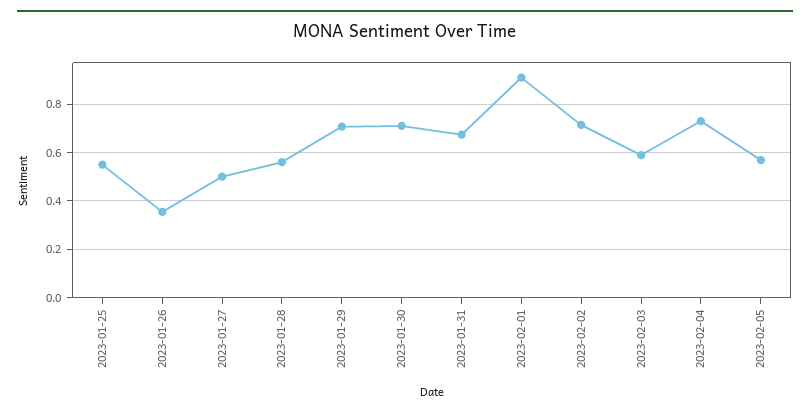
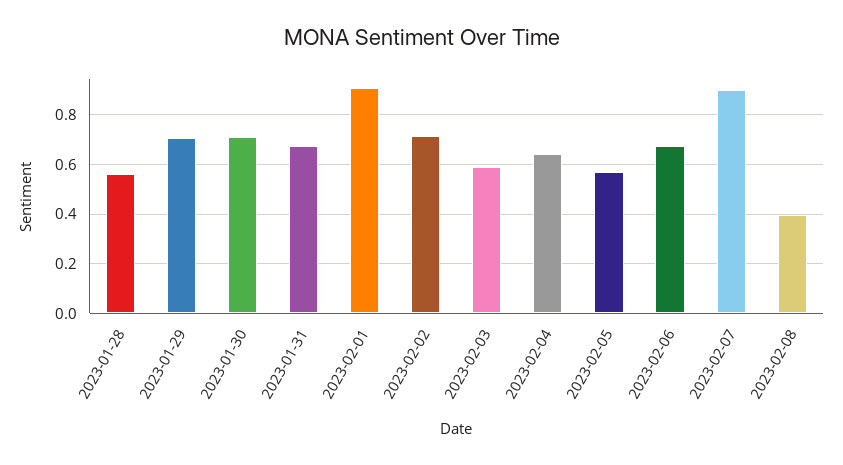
2023-01-25: 0.55 -> none
2023-01-26: 0.35 -> none
2023-01-27: 0.5 -> none
2023-02-04: 0.725 -> 0.65
2023-02-06: none -> 0.675
2023-02-07: none -> 0.9
2023-02-08: none -> 0.4

